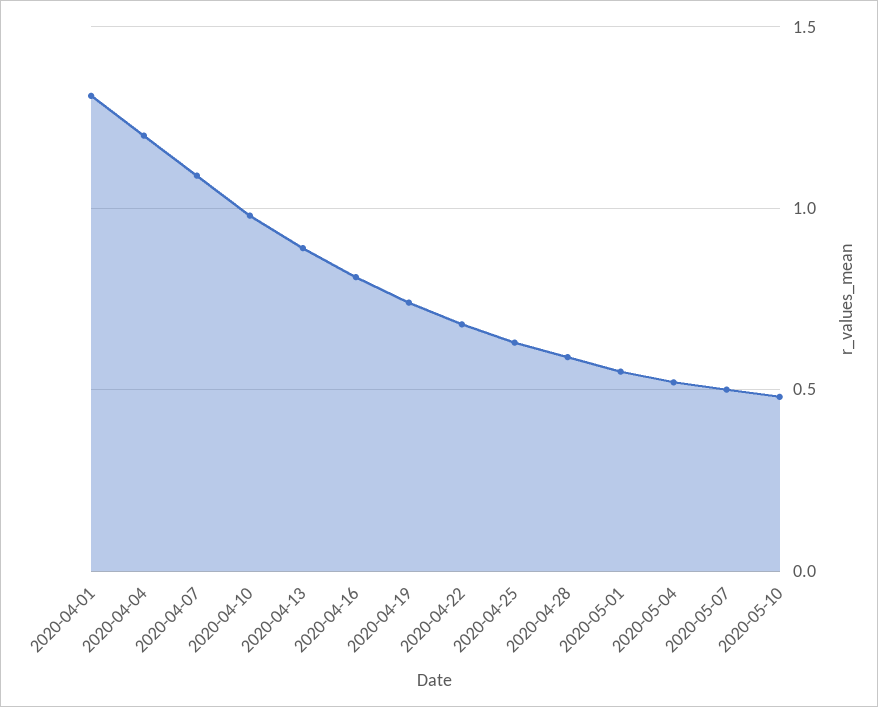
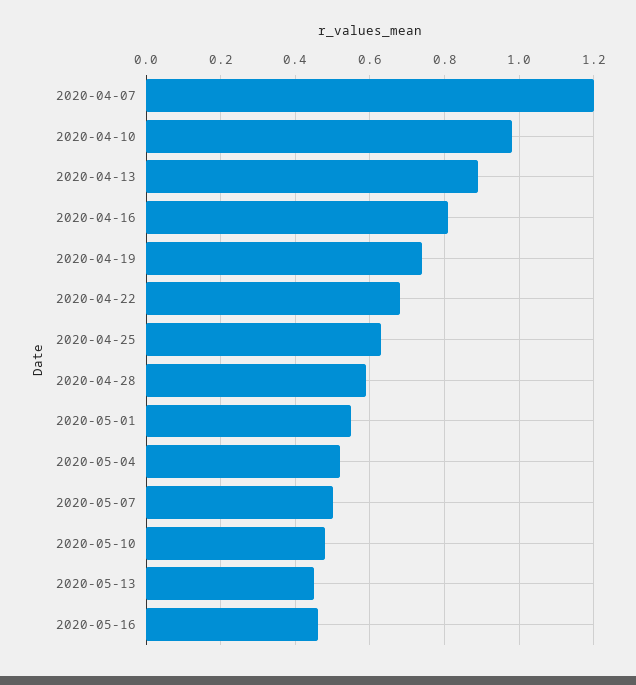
2020-04-01: 1.3 -> none
2020-04-04: 1.2 -> none
2020-04-07: 1.1 -> 1.2
2020-05-13: none -> 0.45
2020-05-16: none -> 0.45

